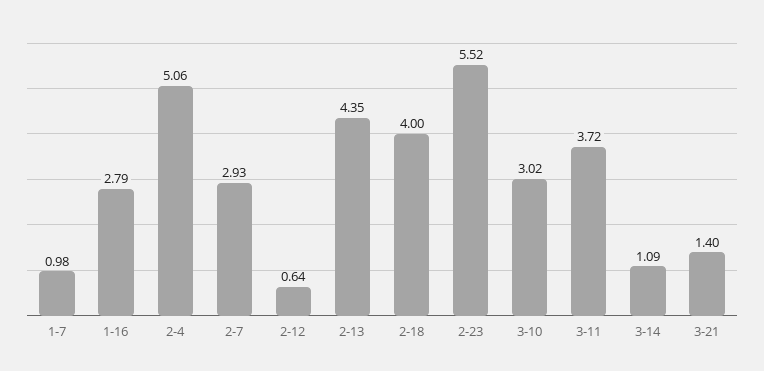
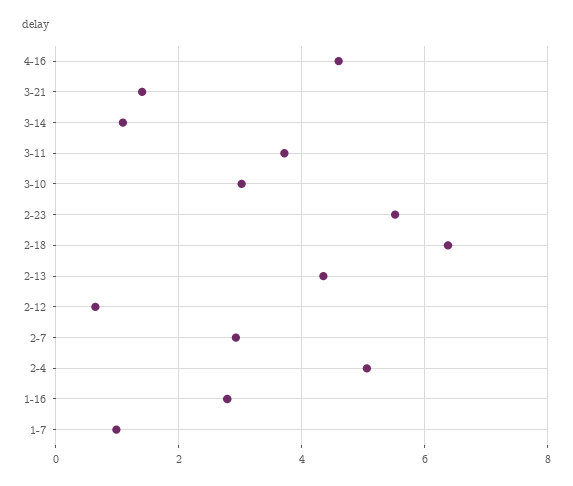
2-18: 4 -> 6.4
4-16: none -> 4.6

